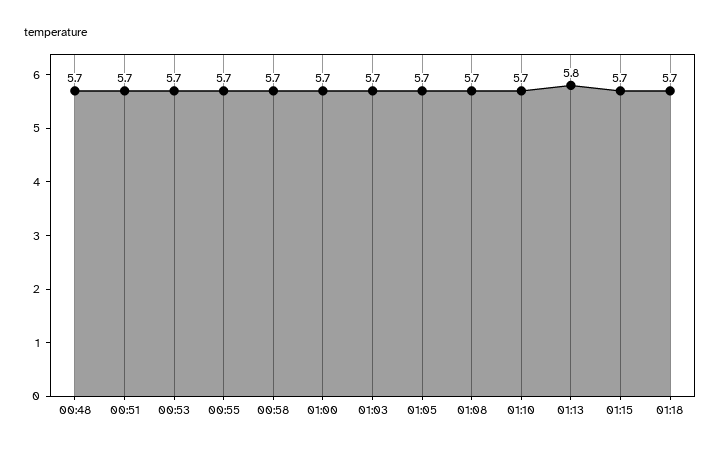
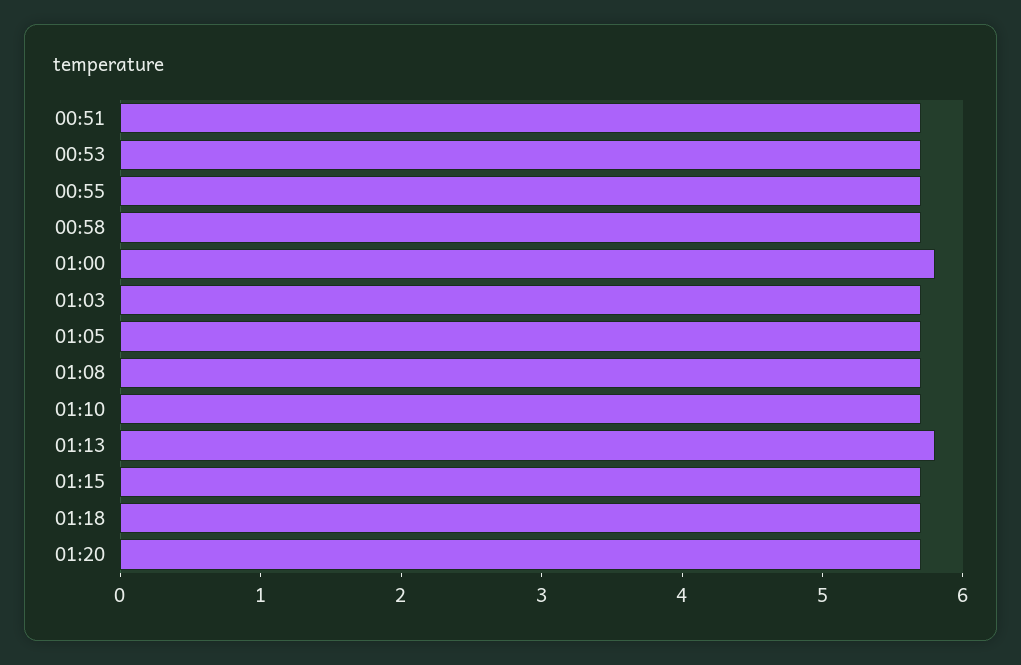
00:48: 5.7 -> none
01:00: 5.7 -> 5.8
01:20: none -> 5.7

